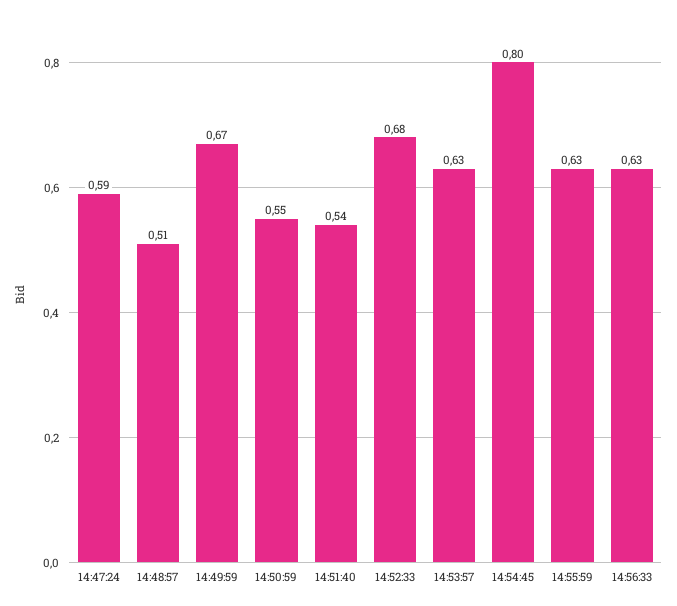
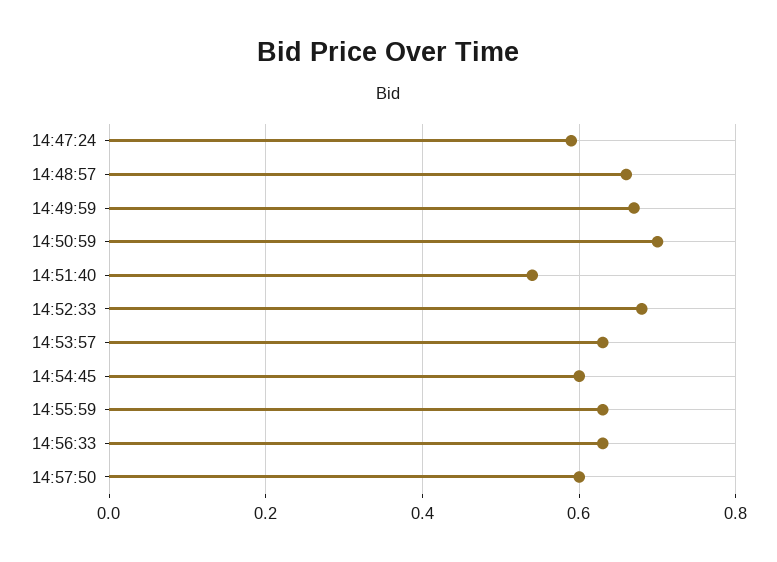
14:48:57: 0.51 -> 0.65
14:50:59: 0.55 -> 0.7
14:54:45: 0.8 -> 0.6
14:57:50: none -> 0.6

